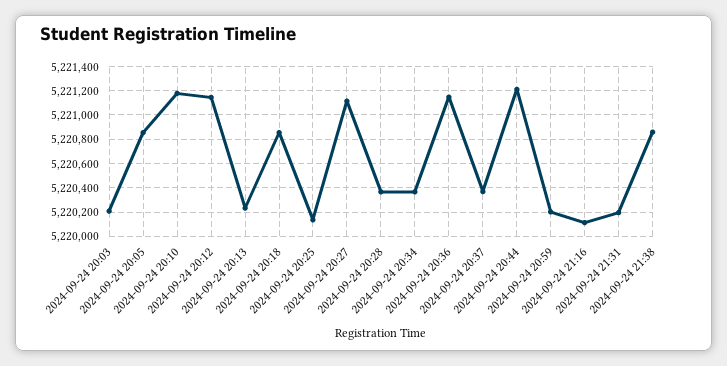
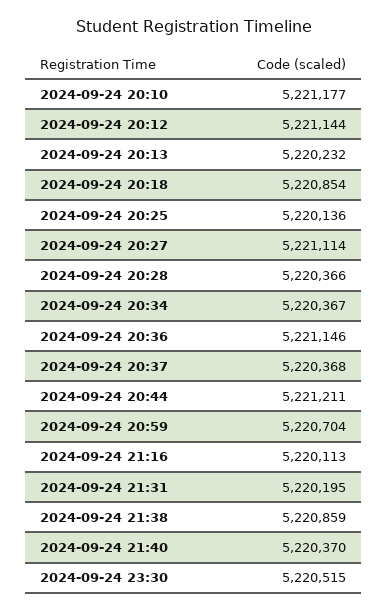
2024-09-24 20:03: 5220200 -> none
2024-09-24 20:05: 5220850 -> none
2024-09-24 20:59: 5220200 -> 5220704
2024-09-24 21:40: none -> 5220370
2024-09-24 23:30: none -> 5220515

